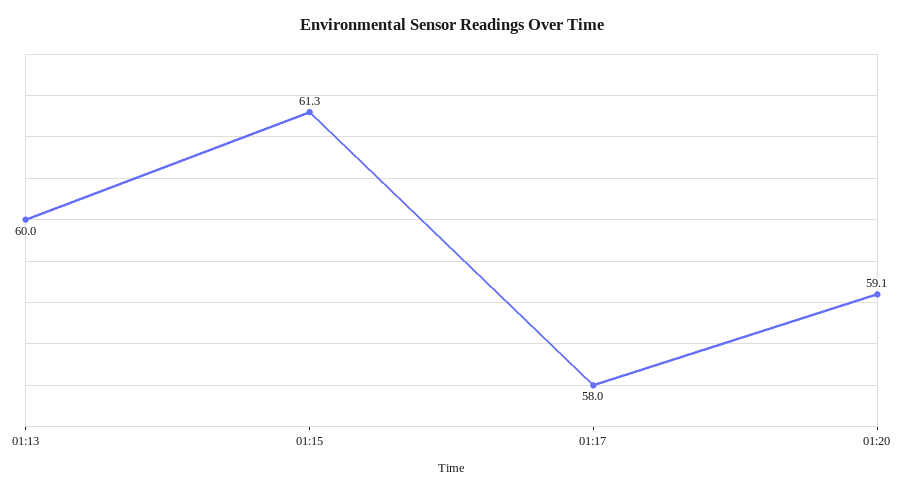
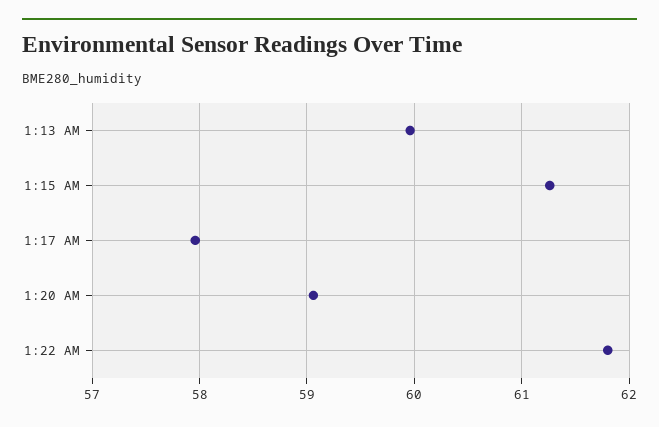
1:22 AM: none -> 61.8

